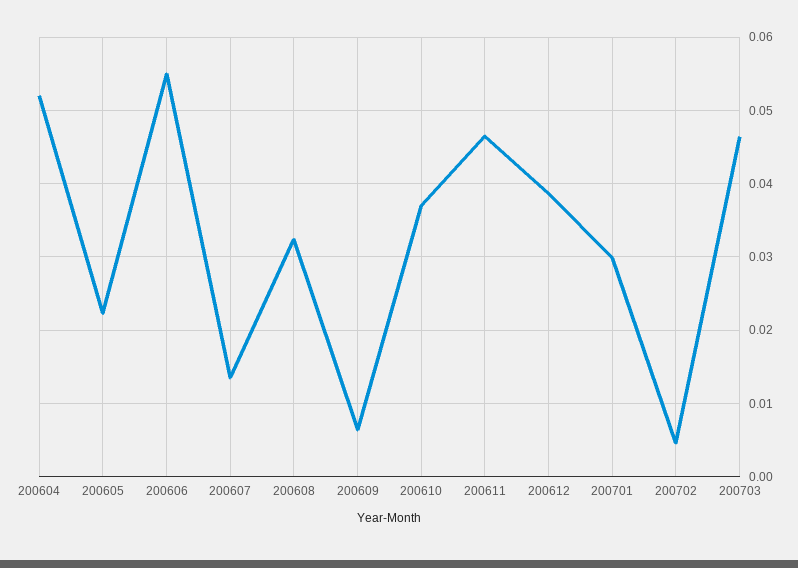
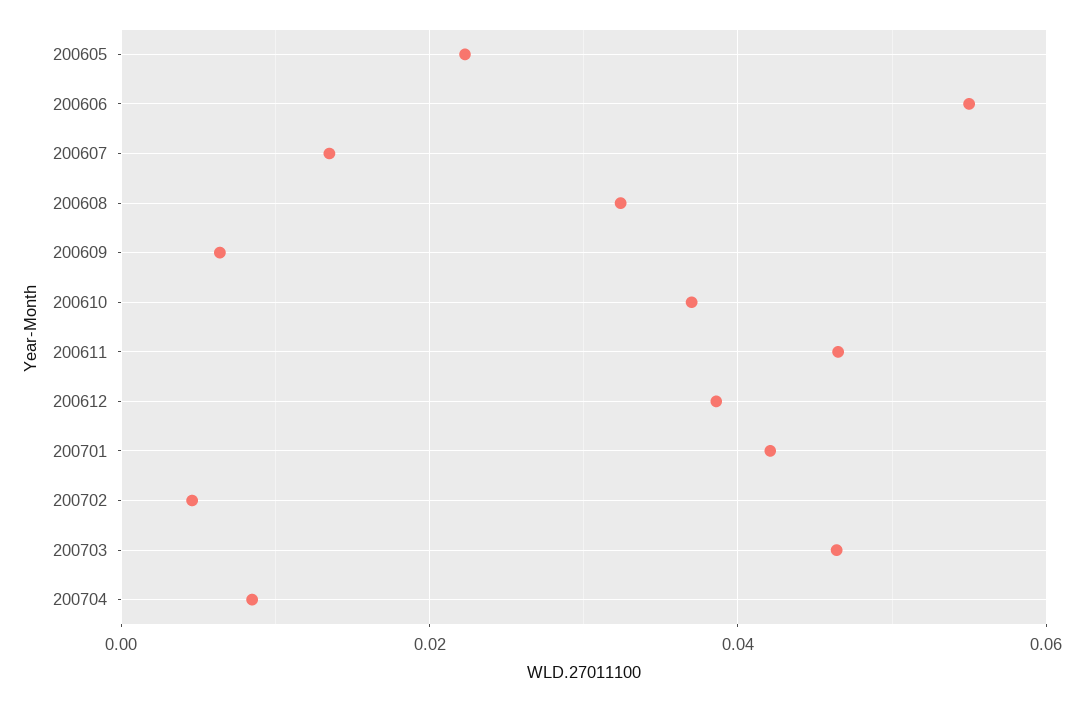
200604: 0.052 -> none
200701: 0.03 -> 0.042
200704: none -> 0.008

